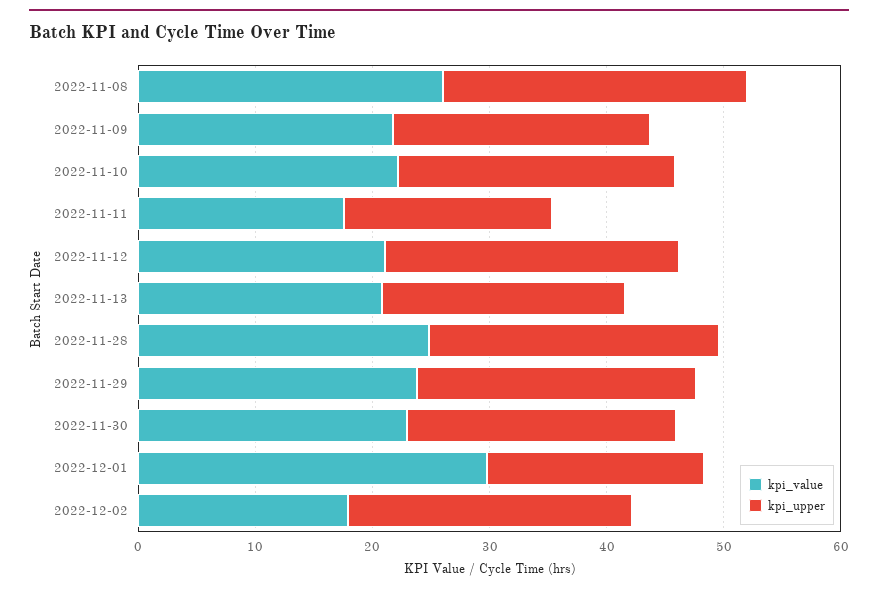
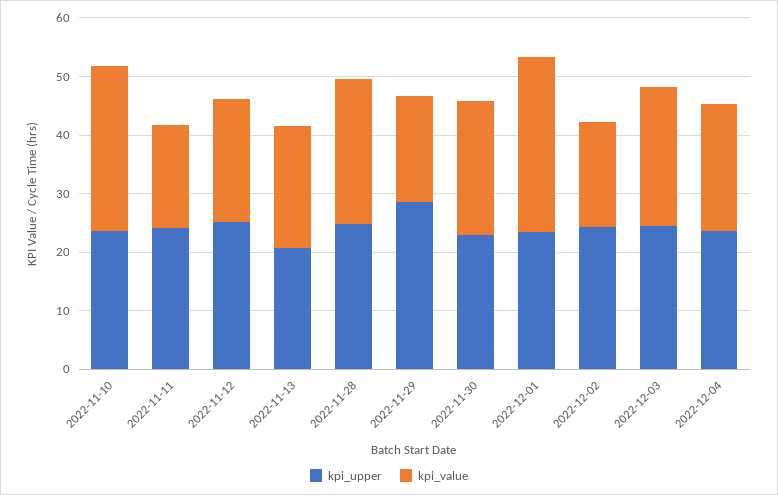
kpi_value, 2022-11-08: 26 -> none
kpi_upper, 2022-11-08: 26 -> none
kpi_value, 2022-11-09: 22 -> none
kpi_upper, 2022-11-09: 22 -> none
kpi_value, 2022-11-10: 22 -> 28
kpi_upper, 2022-11-11: 18 -> 24
kpi_value, 2022-11-29: 24 -> 18
kpi_upper, 2022-11-29: 24 -> 28
kpi_upper, 2022-12-01: 18 -> 24
kpi_upper, 2022-12-03: none -> 24
kpi_value, 2022-12-03: none -> 24
kpi_upper, 2022-12-04: none -> 24
kpi_value, 2022-12-04: none -> 22

